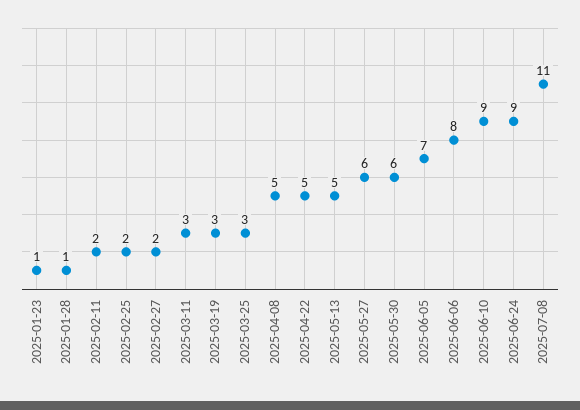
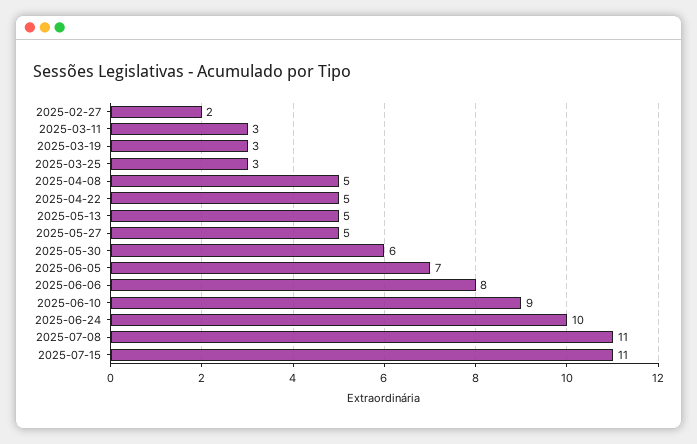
2025-01-23: 1 -> none
2025-01-28: 1 -> none
2025-02-11: 2 -> none
2025-02-25: 2 -> none
2025-05-27: 6 -> 5
2025-06-24: 9 -> 10
2025-07-15: none -> 11

